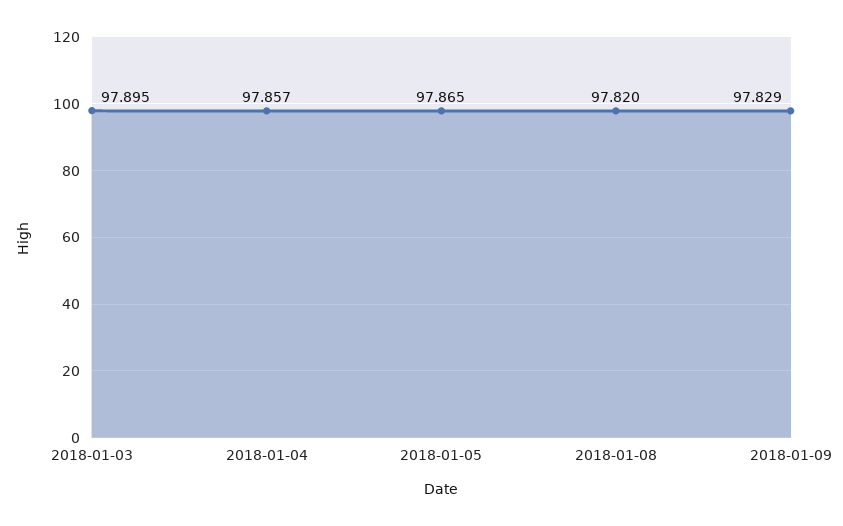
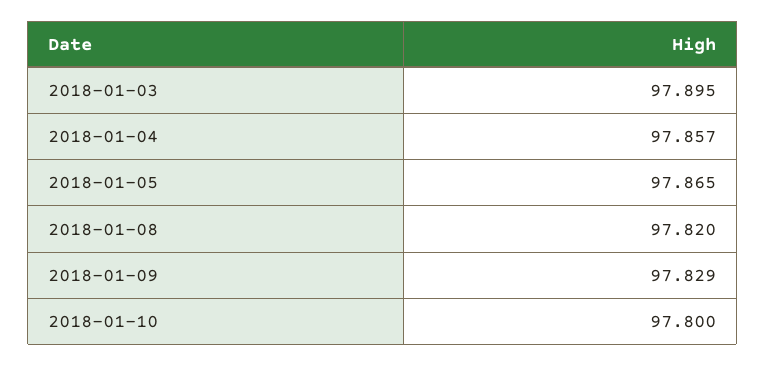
2018-01-10: none -> 97.8

